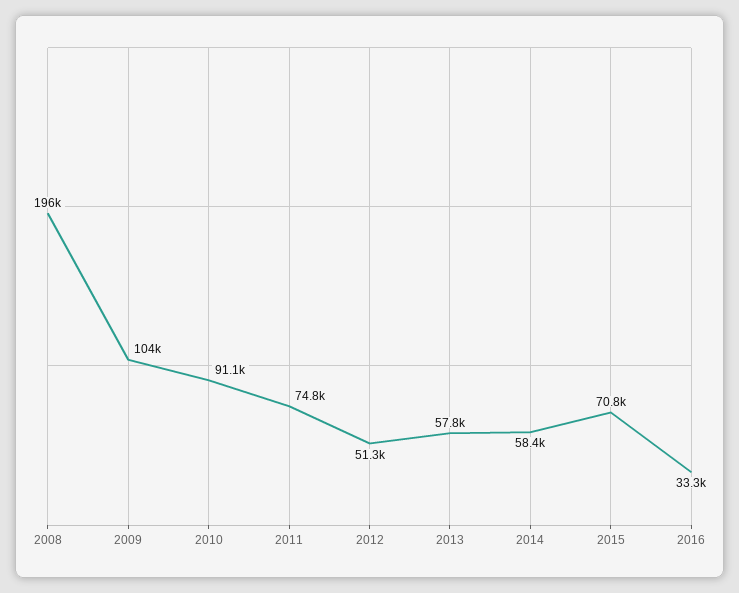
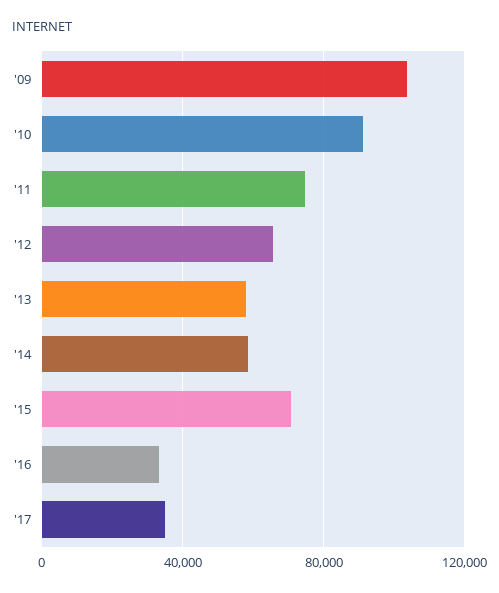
2008: 196000 -> none
2012: 51300 -> 65000
'17: none -> 35000

